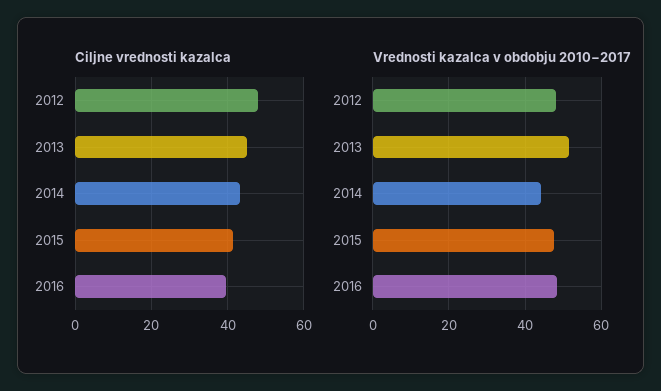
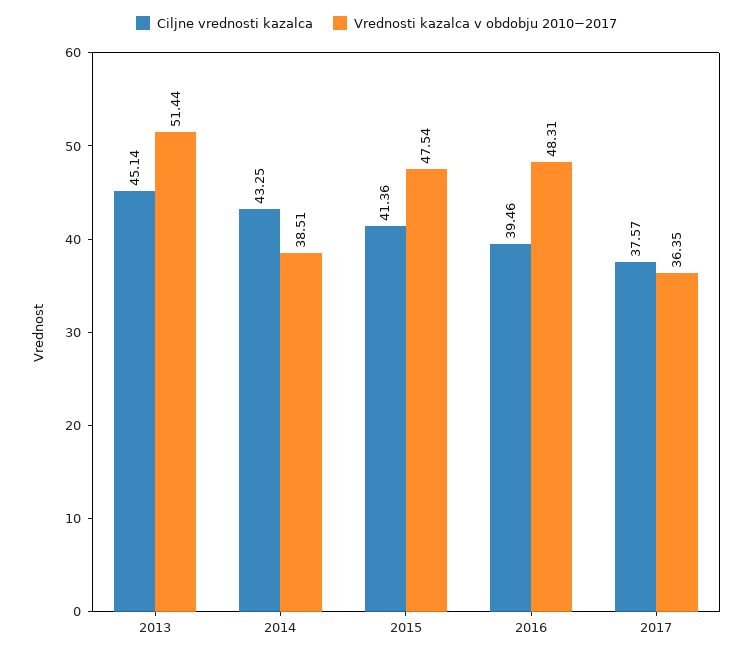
Ciljne vrednosti kazalca, 2012: 48 -> none
Vrednosti kazalca v obdobju 2010−2017, 2012: 48 -> none
Vrednosti kazalca v obdobju 2010−2017, 2014: 44 -> 38.51
Ciljne vrednosti kazalca, 2017: none -> 37.57
Vrednosti kazalca v obdobju 2010−2017, 2017: none -> 36.35

